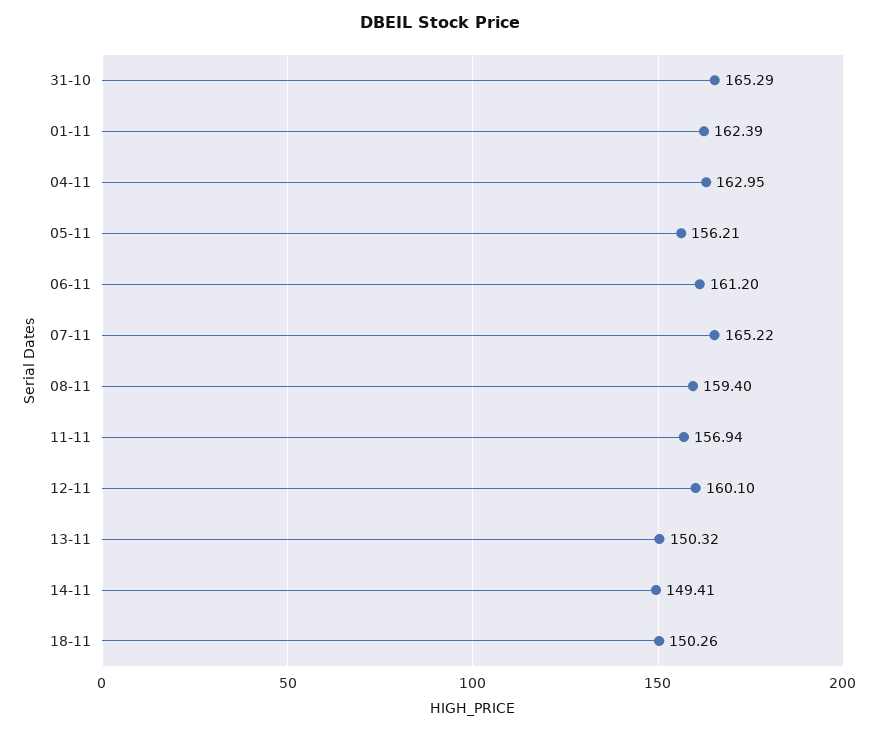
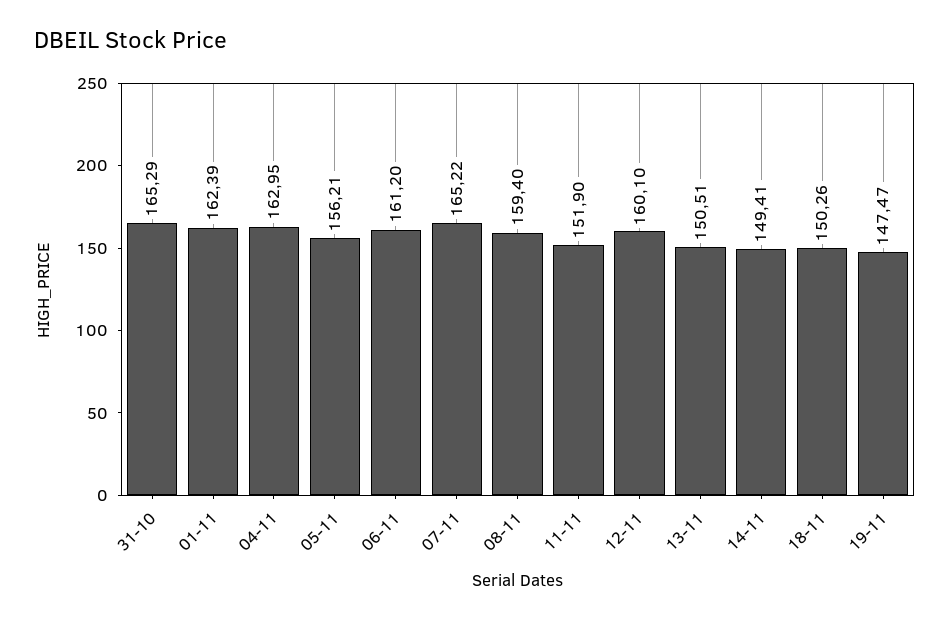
11-11: 156.94 -> 151.9
13-11: 150.32 -> 150.51
19-11: none -> 147.47

